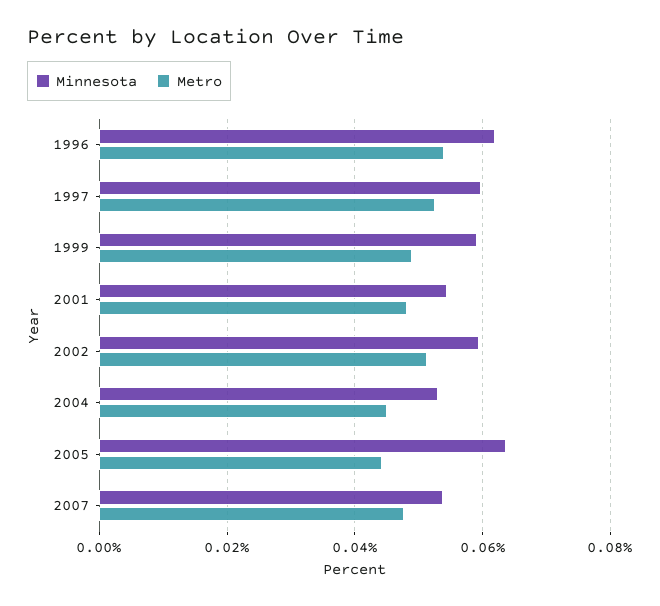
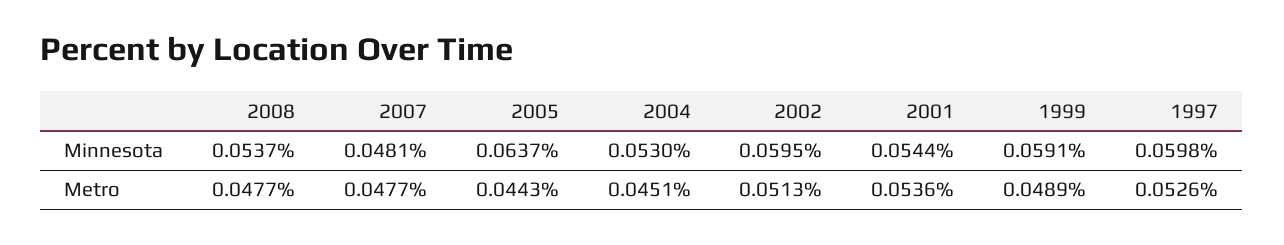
Minnesota, 1996: 0.062 -> none
Metro, 1996: 0.054 -> none
Metro, 2001: 0.048 -> 0.0536
Minnesota, 2007: 0.054 -> 0.0481
Minnesota, 2008: none -> 0.0537
Metro, 2008: none -> 0.0477

